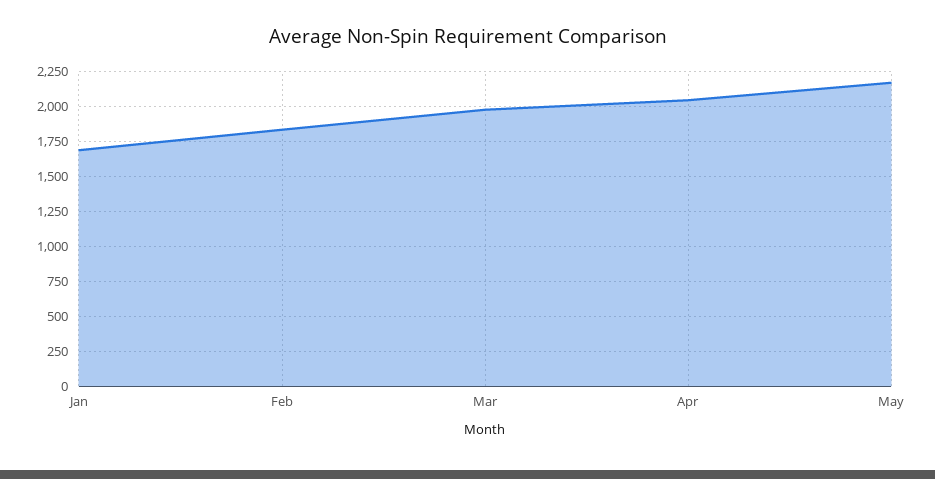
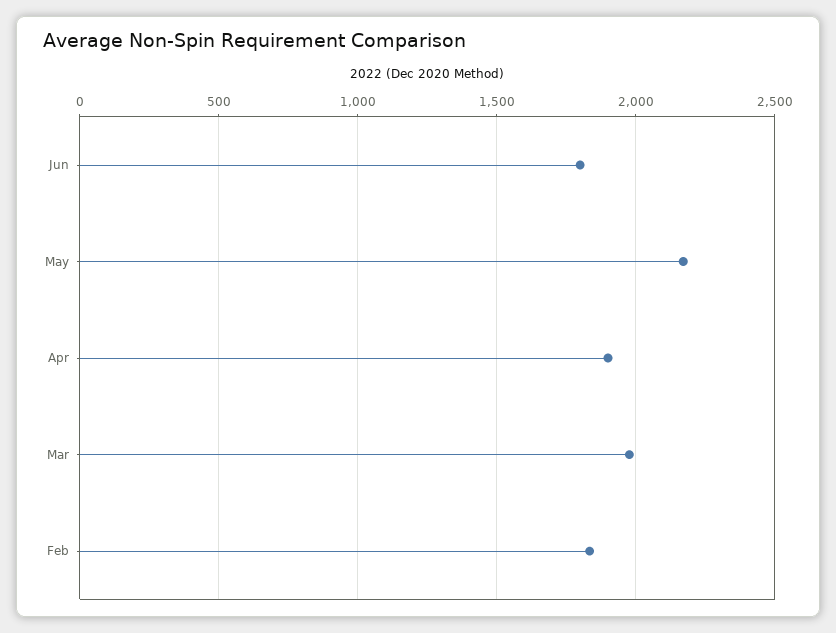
Jan: 1700 -> none
Apr: 2050 -> 1900
Jun: none -> 1800

